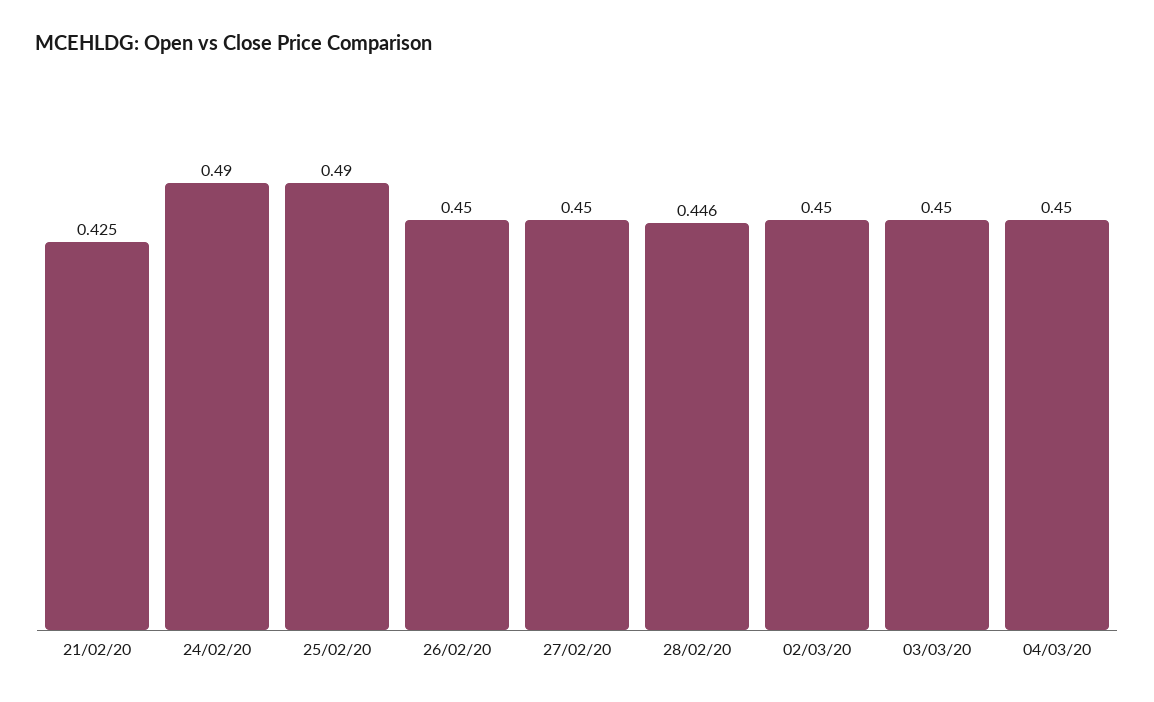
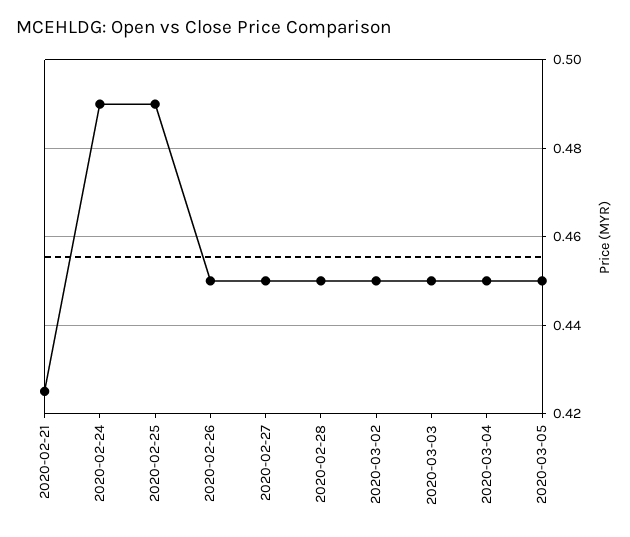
28/02/20: 0.446 -> 0.45
2020-03-05: none -> 0.45

